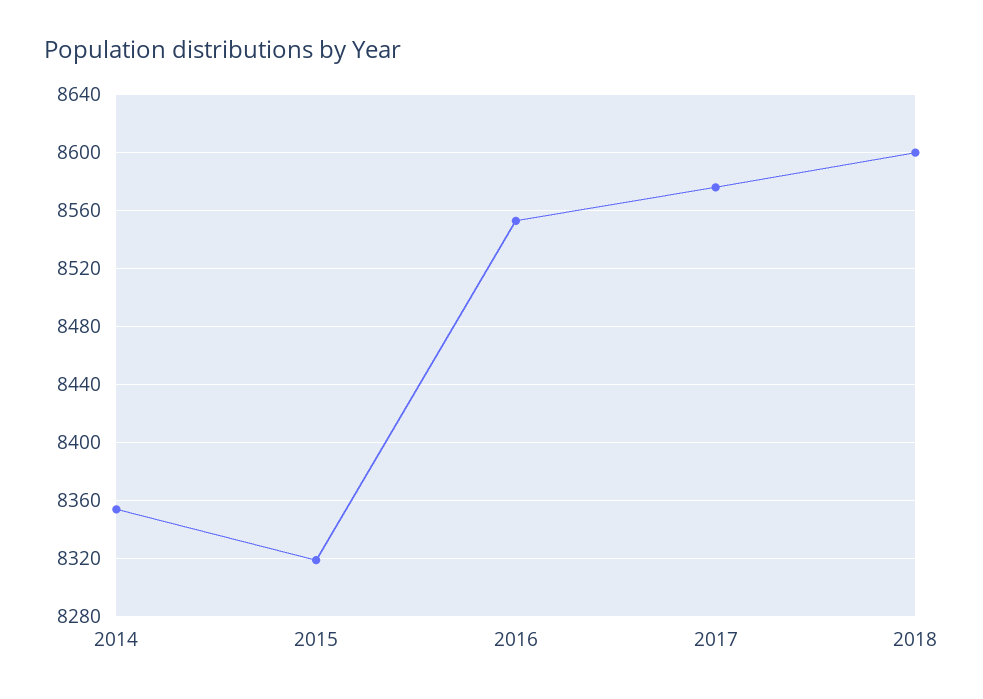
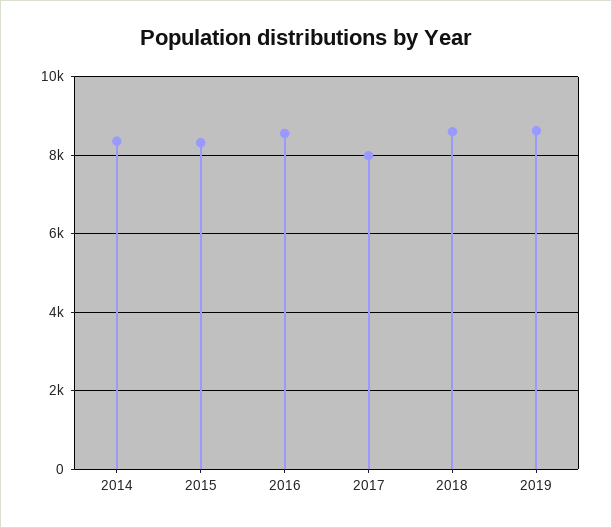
2017: 8575 -> 8000
2019: none -> 8600

